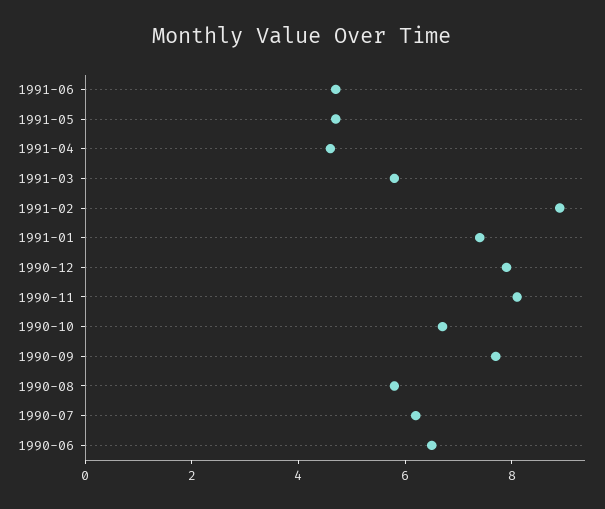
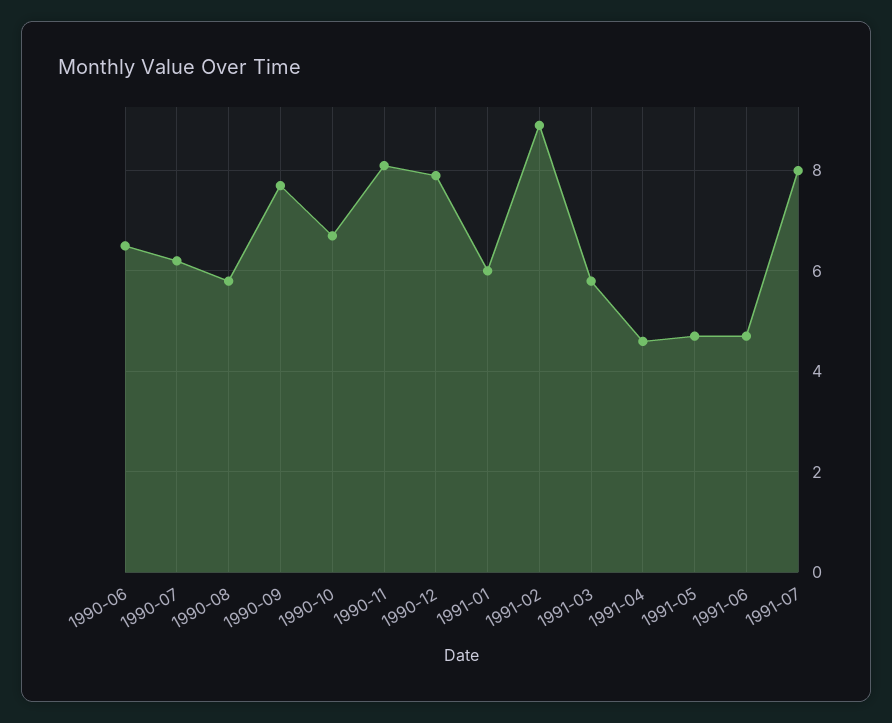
1991-01: 7.5 -> 6
1991-07: none -> 8

